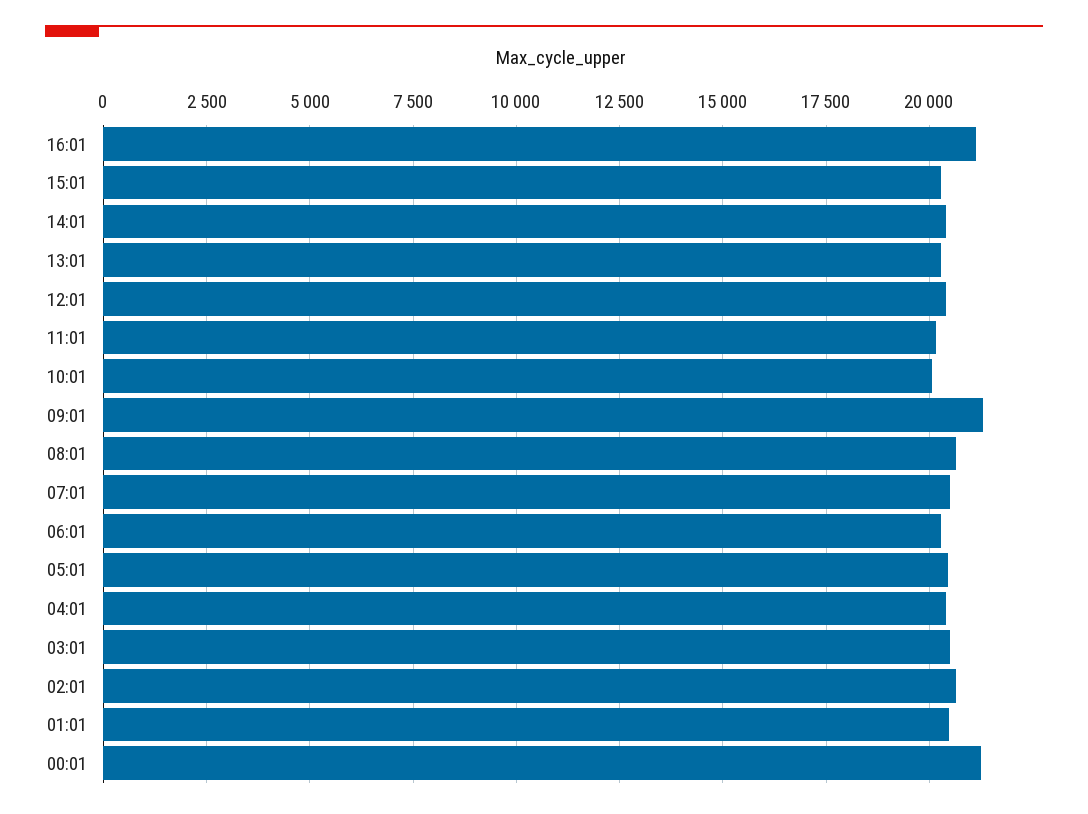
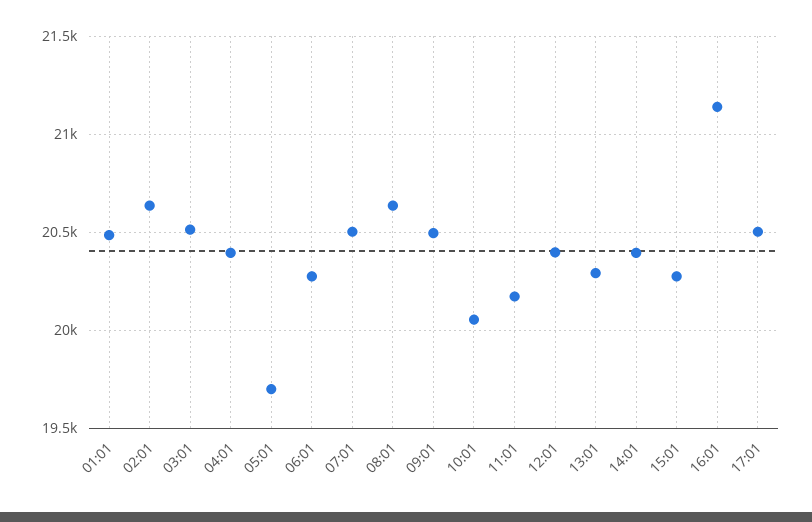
09:01: 21250 -> 20500
05:01: 20500 -> 19700
00:01: 21250 -> none
17:01: none -> 20500

